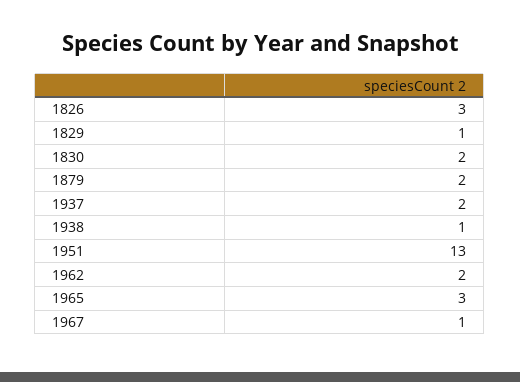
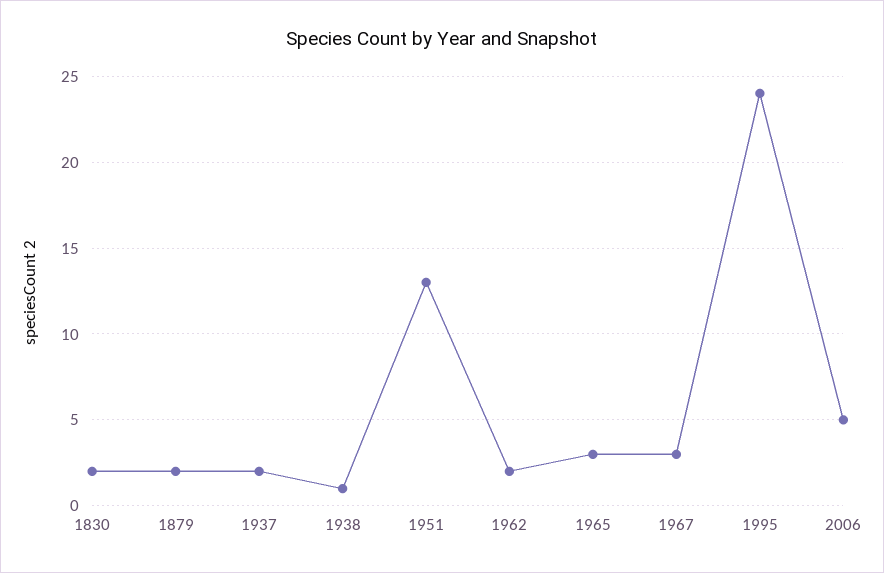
1826: 3 -> none
1829: 1 -> none
1967: 1 -> 3
1995: none -> 24
2006: none -> 5

